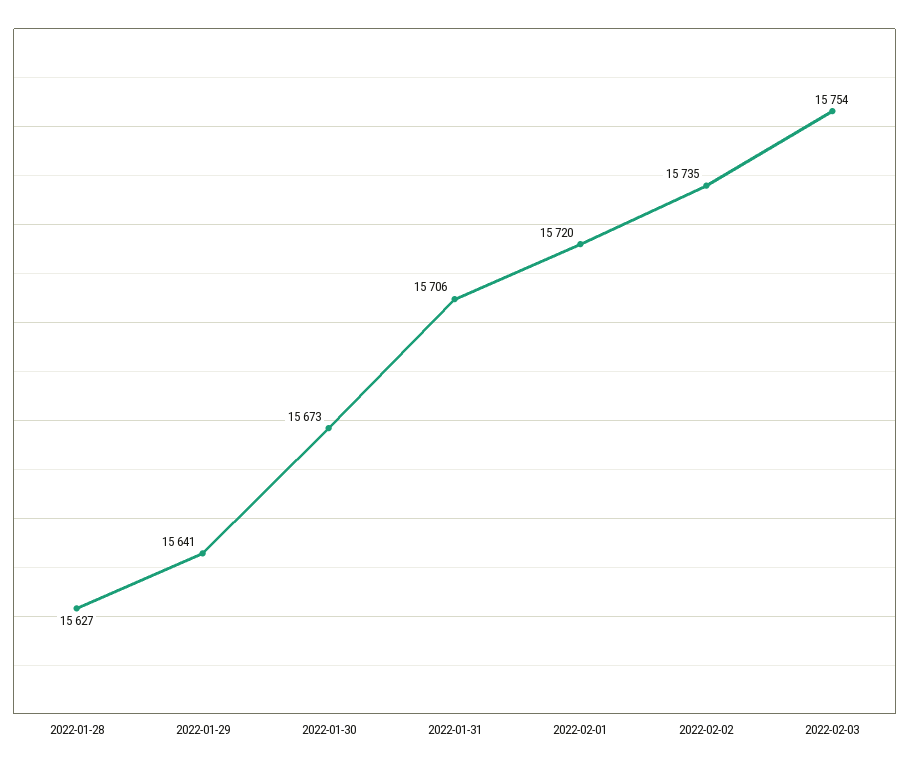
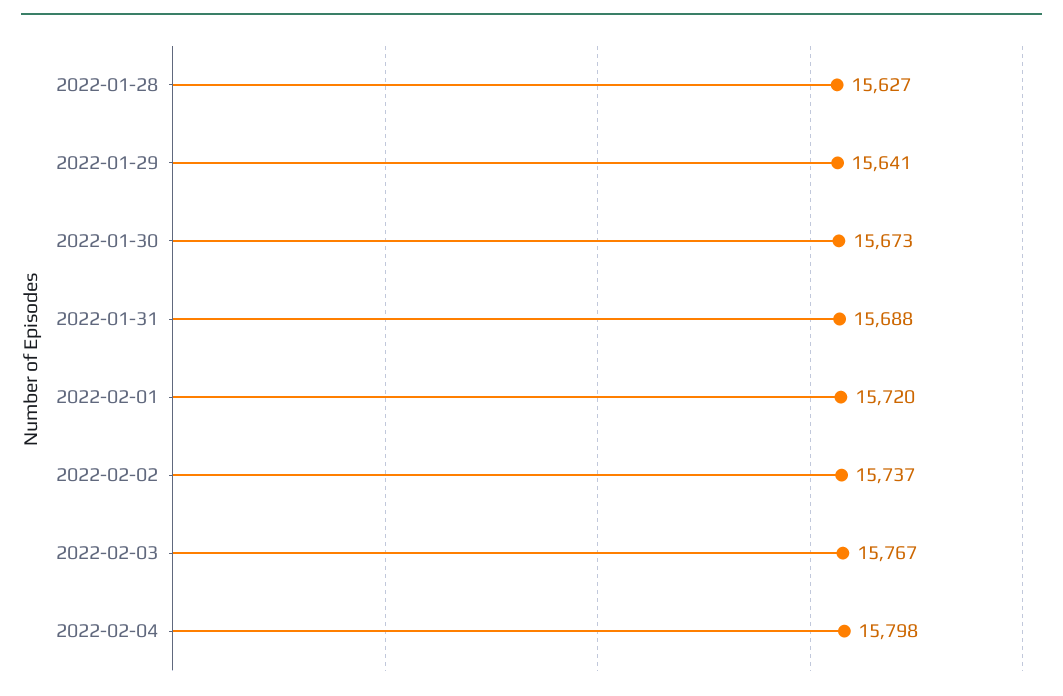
2022-01-31: 15706 -> 15688
2022-02-02: 15735 -> 15737
2022-02-03: 15754 -> 15767
2022-02-04: none -> 15798

